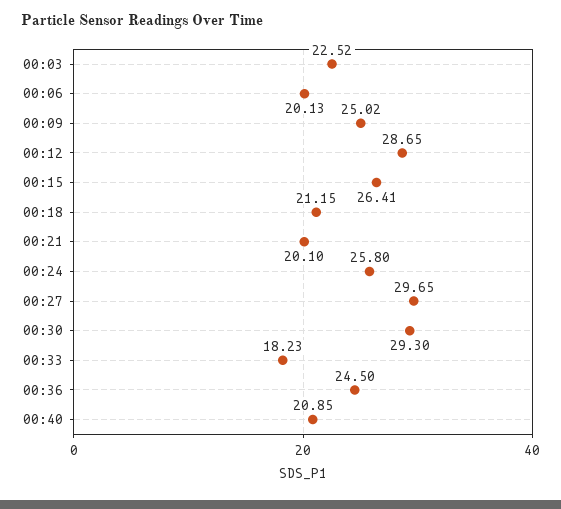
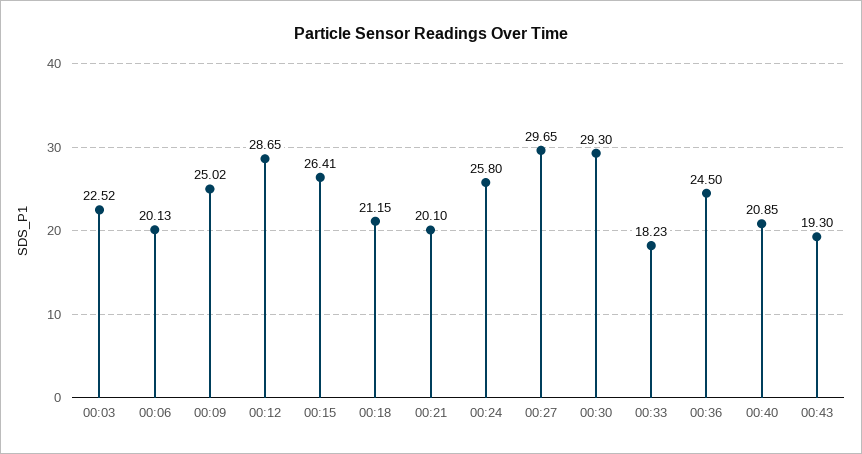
00:43: none -> 19.3

